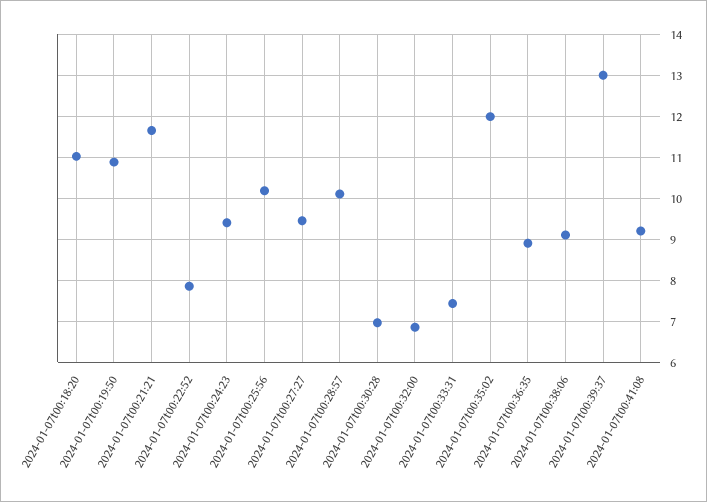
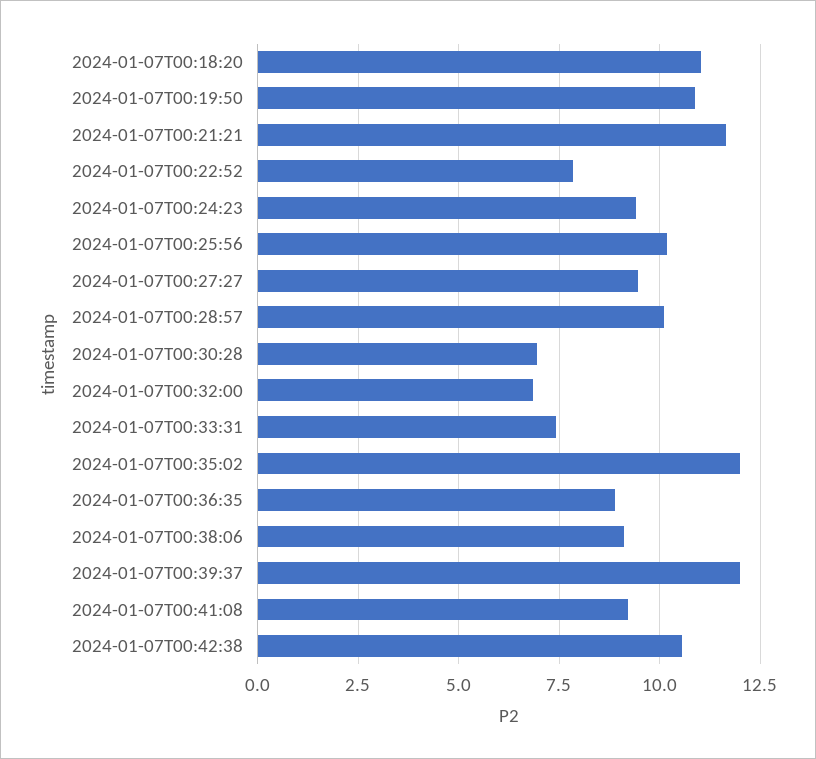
2024-01-07t00:39:37: 13 -> 12
2024-01-07T00:42:38: none -> 10.5

